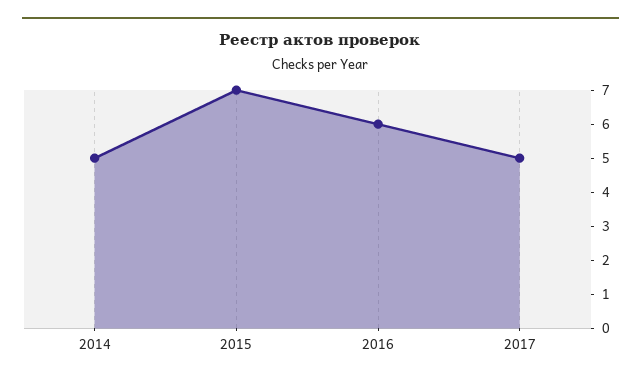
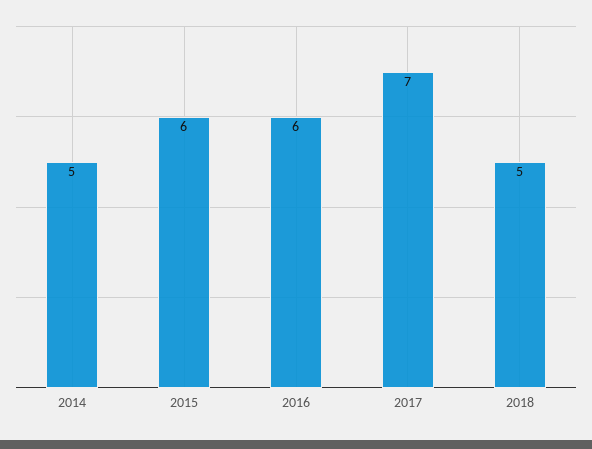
2015: 7 -> 6
2017: 5 -> 7
2018: none -> 5

